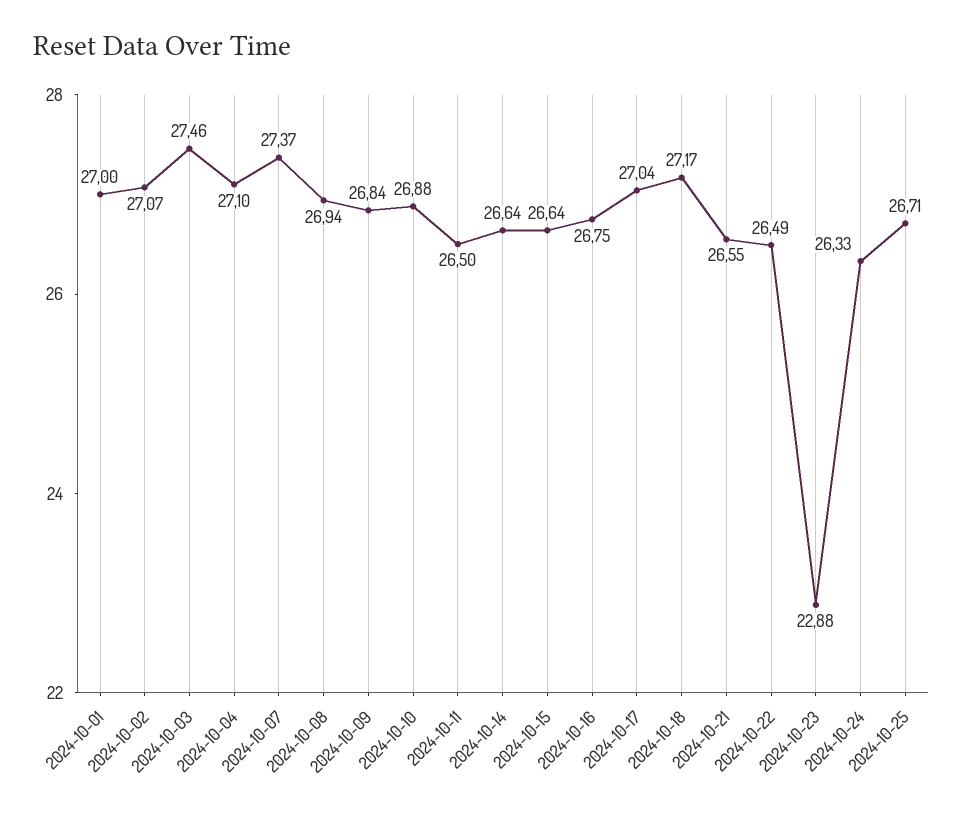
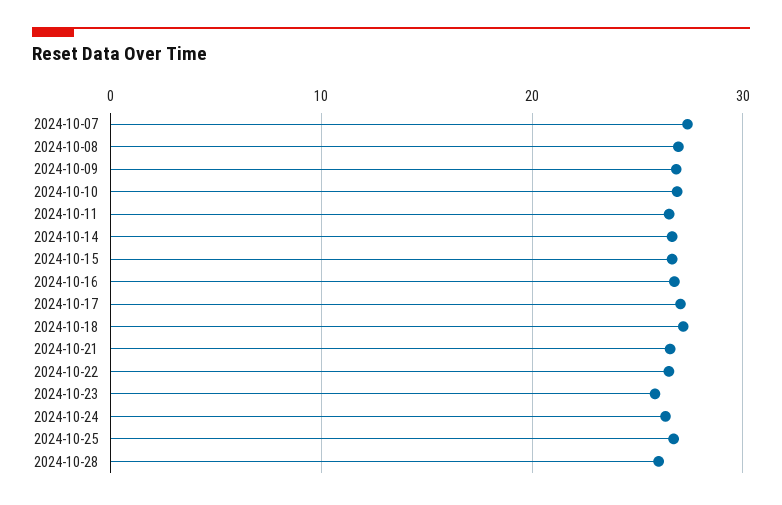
2024-10-01: 27 -> none
2024-10-02: 27.07 -> none
2024-10-03: 27.46 -> none
2024-10-04: 27.1 -> none
2024-10-23: 22.88 -> 26
2024-10-28: none -> 26

